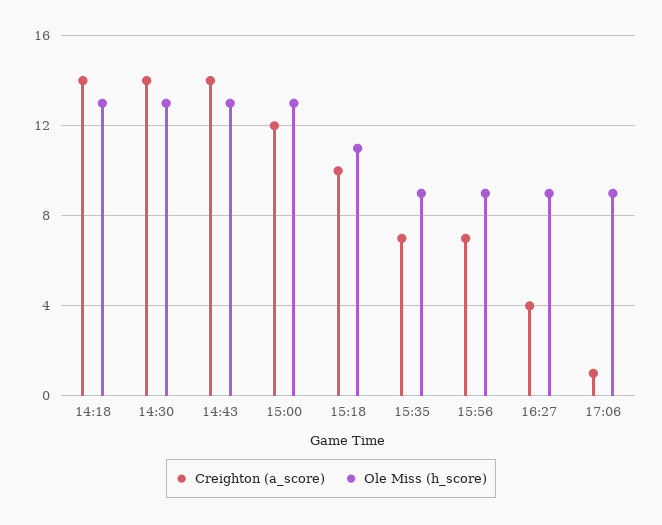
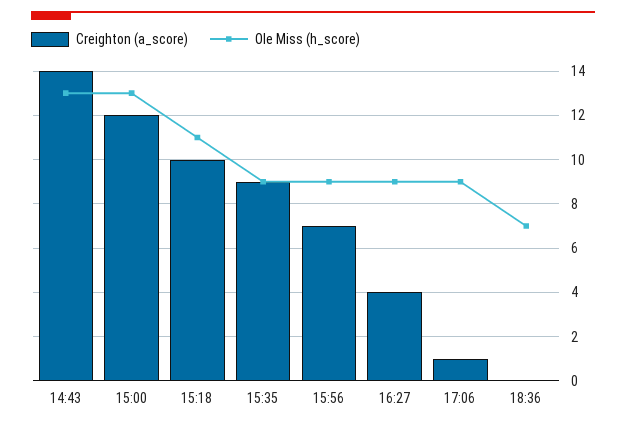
Creighton (a_score), 14:18: 14 -> none
Ole Miss (h_score), 14:18: 13 -> none
Creighton (a_score), 14:30: 14 -> none
Ole Miss (h_score), 14:30: 13 -> none
Creighton (a_score), 15:35: 7 -> 9
Creighton (a_score), 18:36: none -> 0
Ole Miss (h_score), 18:36: none -> 7

